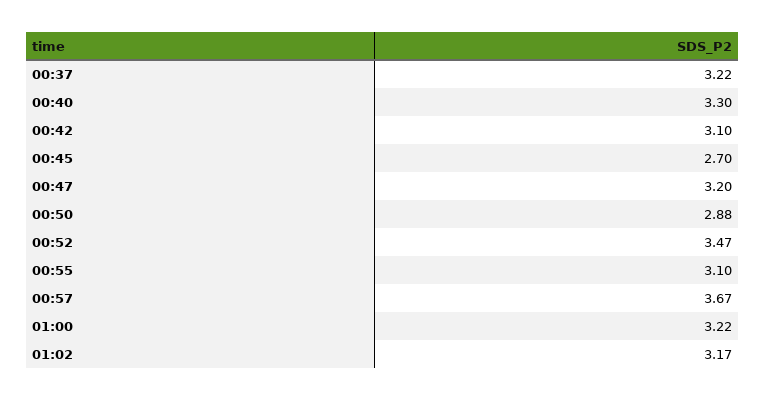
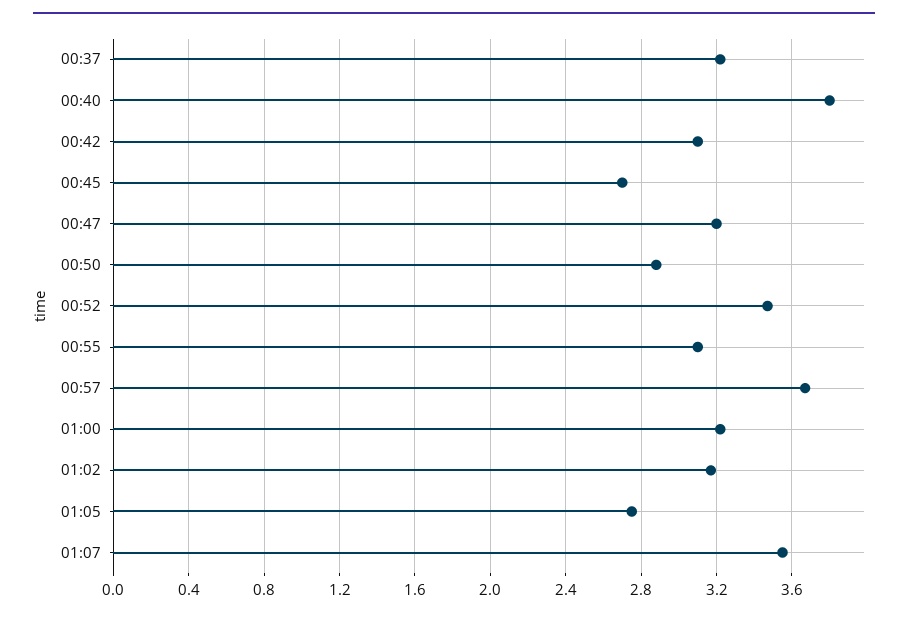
00:40: 3.3 -> 3.8
01:05: none -> 2.75
01:07: none -> 3.55

